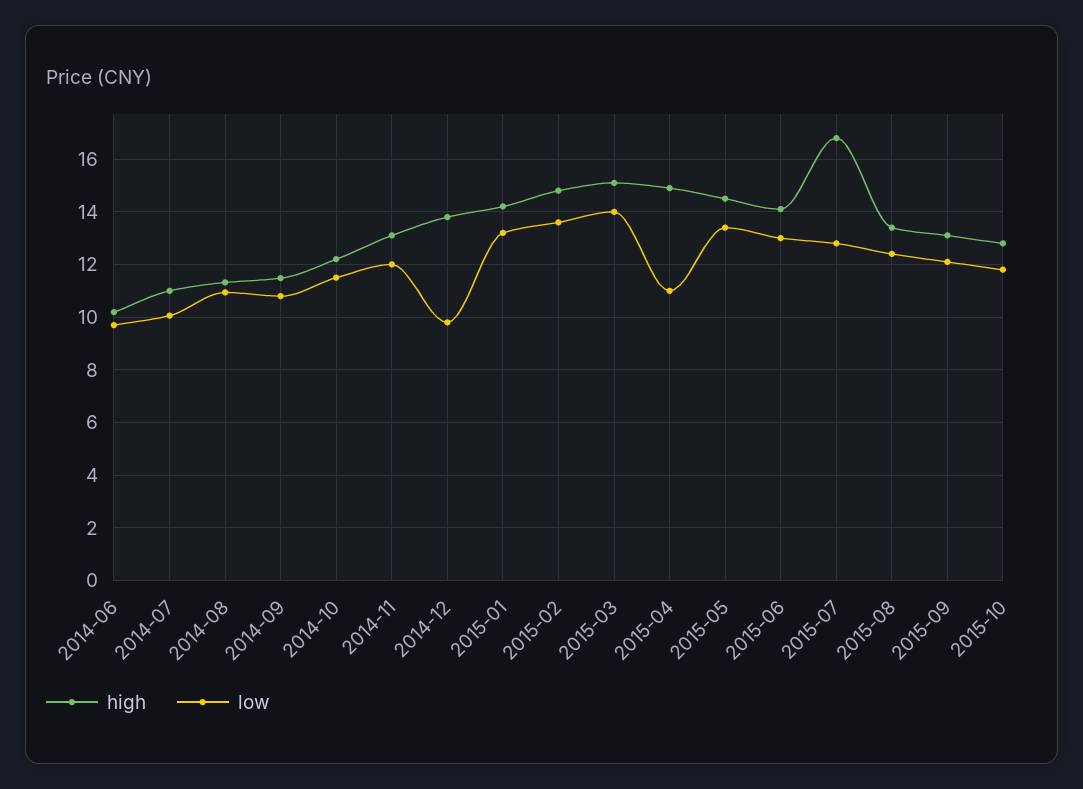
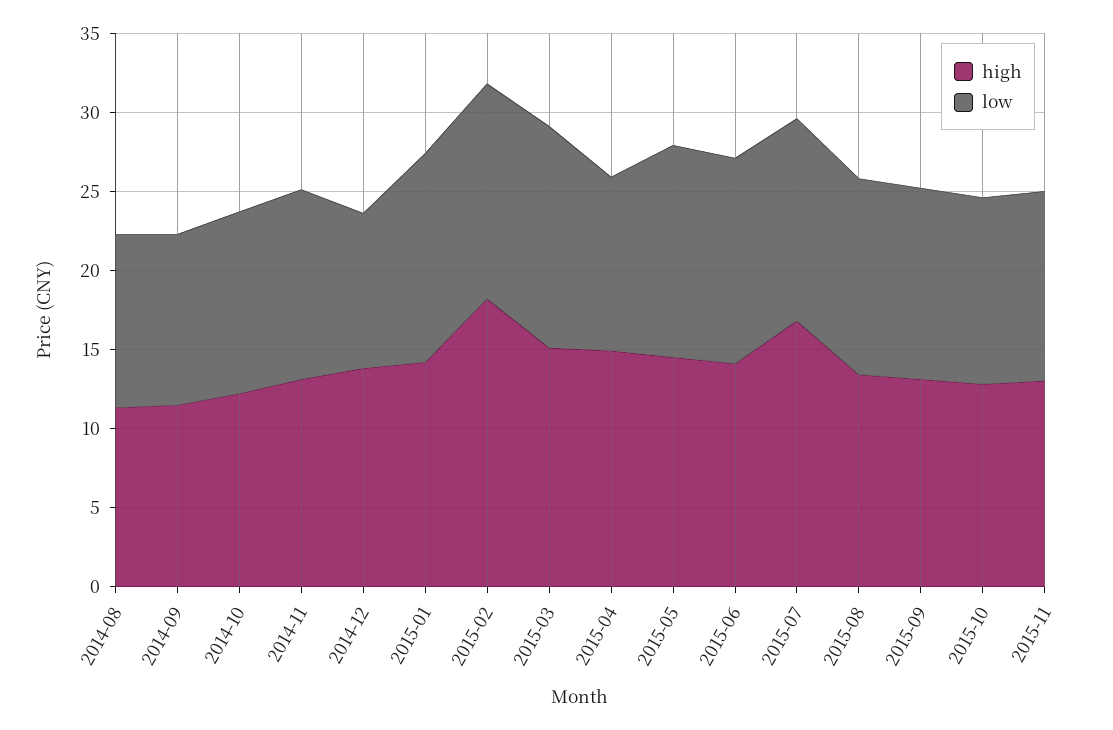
high, 2014-06: 10.25 -> none
low, 2014-06: 9.75 -> none
high, 2014-07: 11 -> none
low, 2014-07: 10 -> none
high, 2015-02: 14.75 -> 18
high, 2015-11: none -> 13
low, 2015-11: none -> 12

